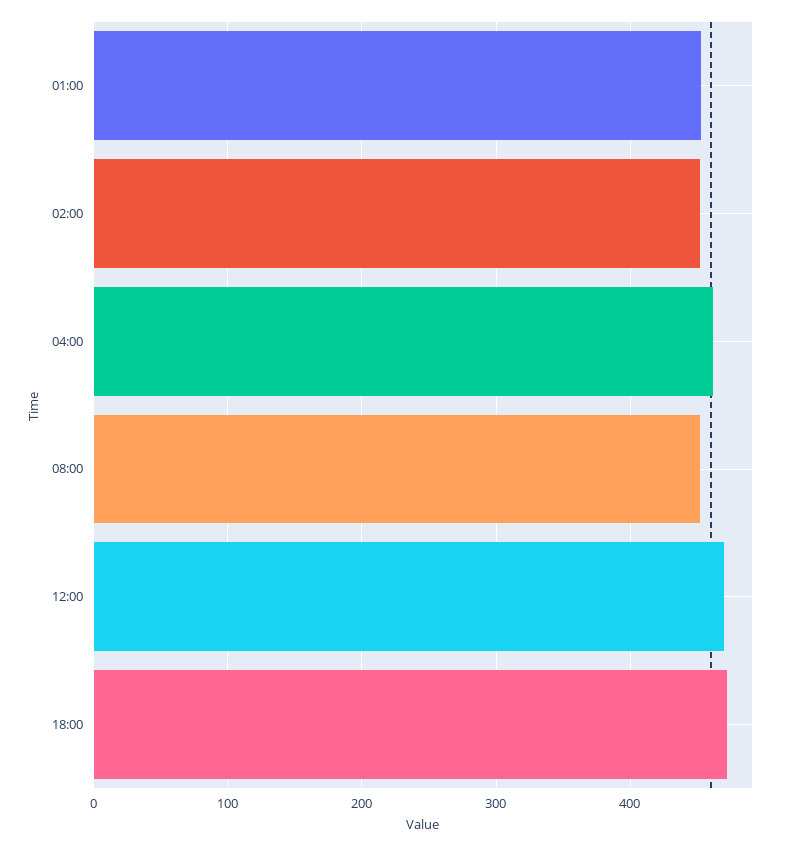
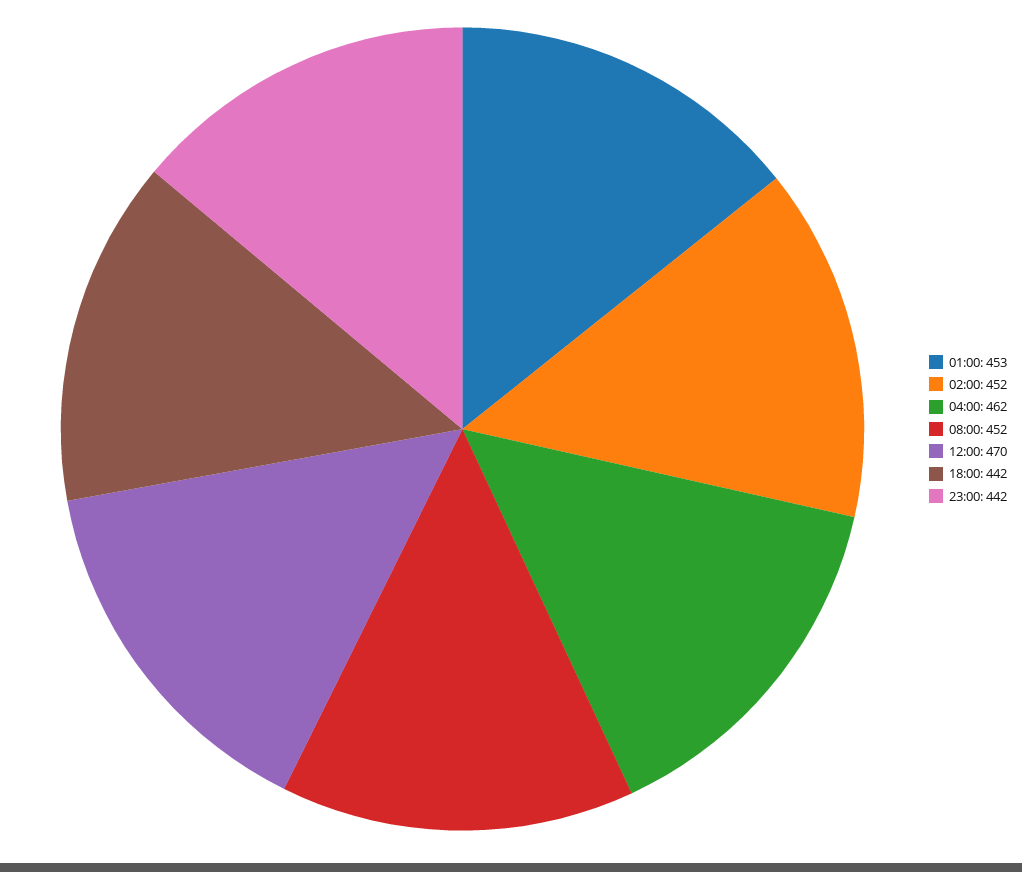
18:00: 470 -> 442
23:00: none -> 442

